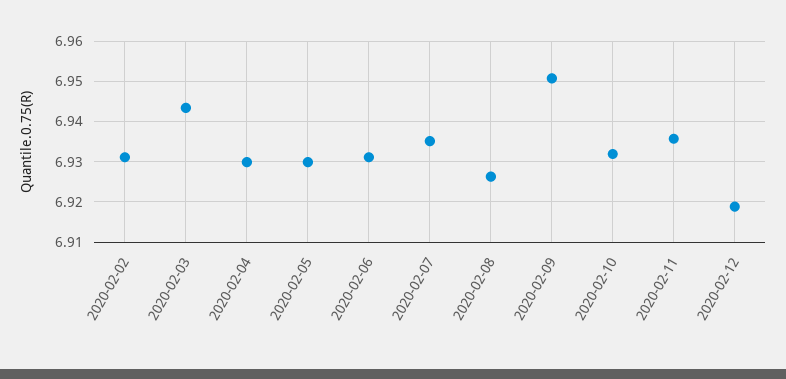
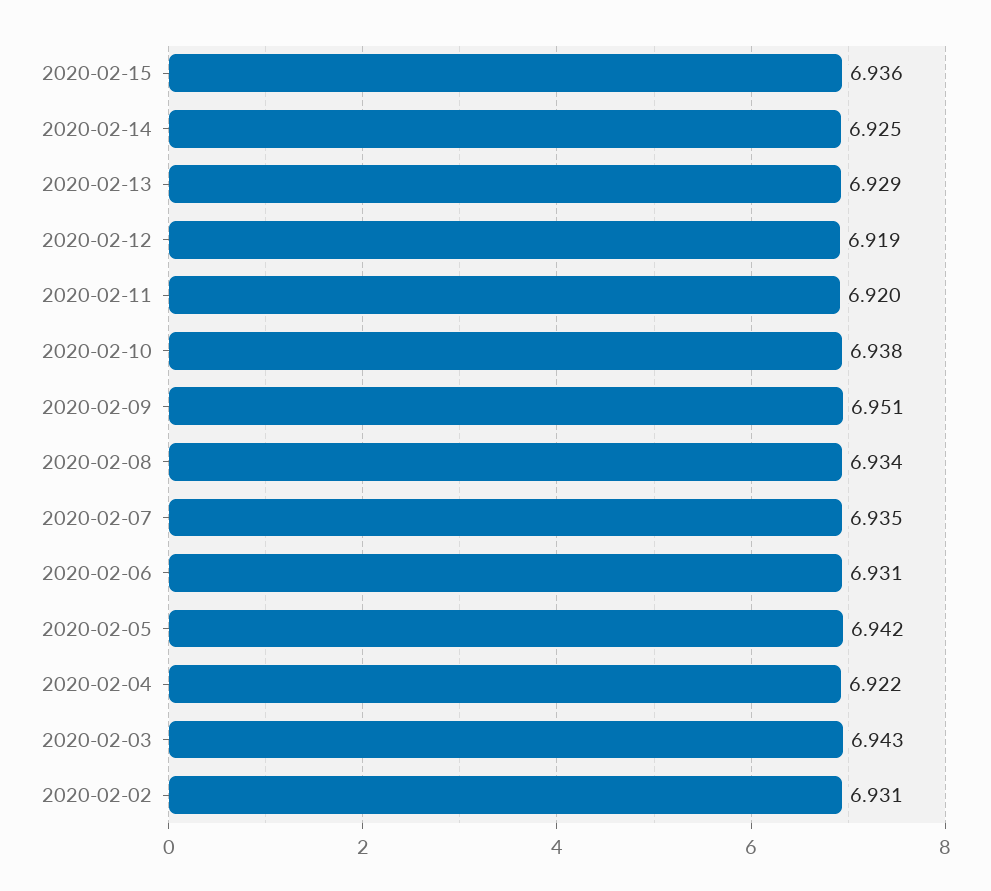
2020-02-04: 6.93 -> 6.922
2020-02-05: 6.93 -> 6.942
2020-02-08: 6.926 -> 6.934
2020-02-10: 6.932 -> 6.938
2020-02-11: 6.936 -> 6.92
2020-02-15: none -> 6.936
2020-02-14: none -> 6.925
2020-02-13: none -> 6.929

